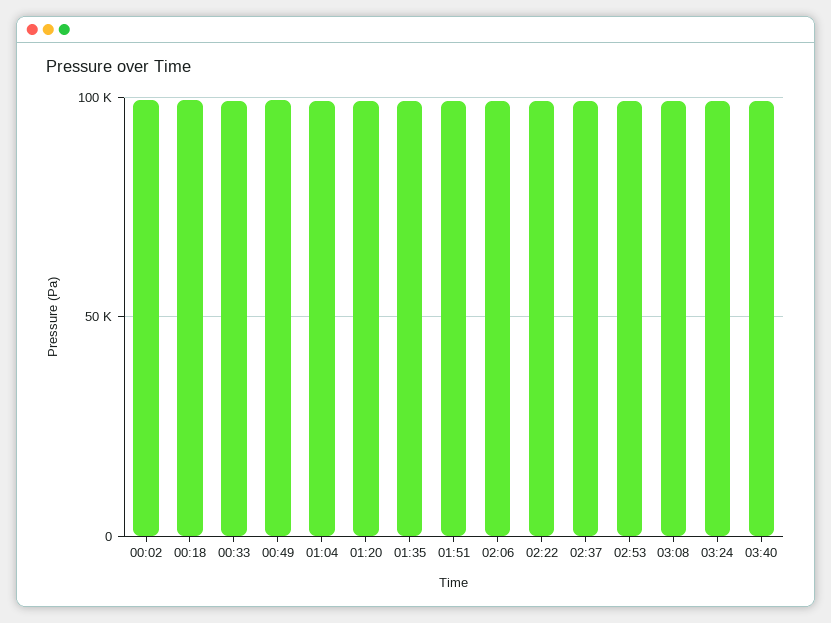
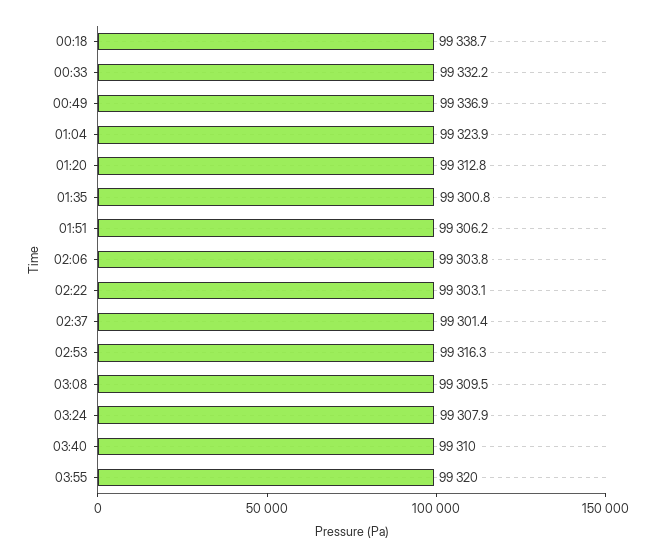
00:02: 100000 -> none
03:55: none -> 99320

